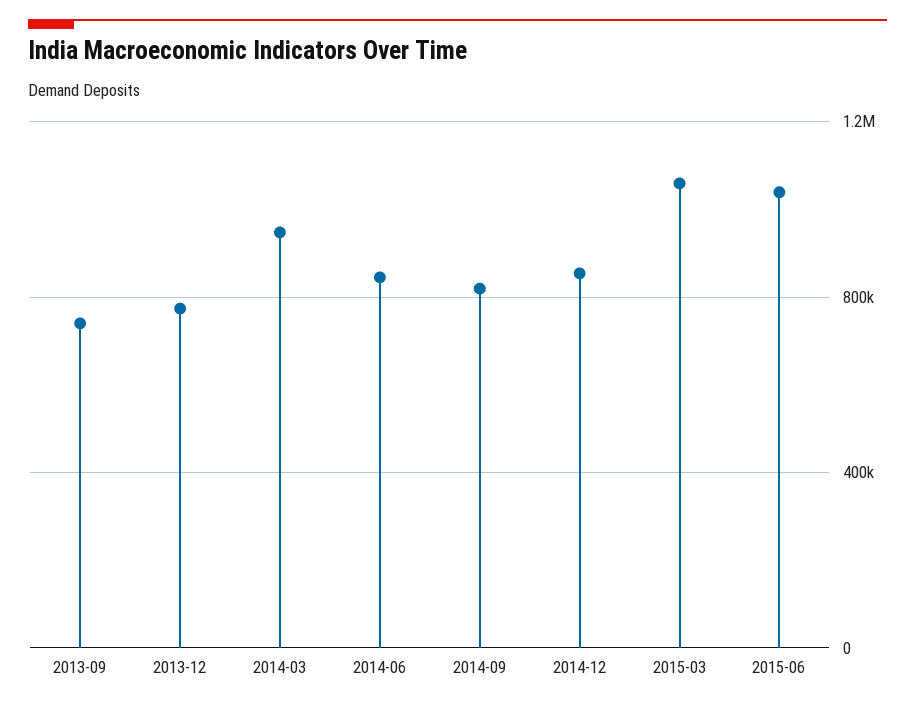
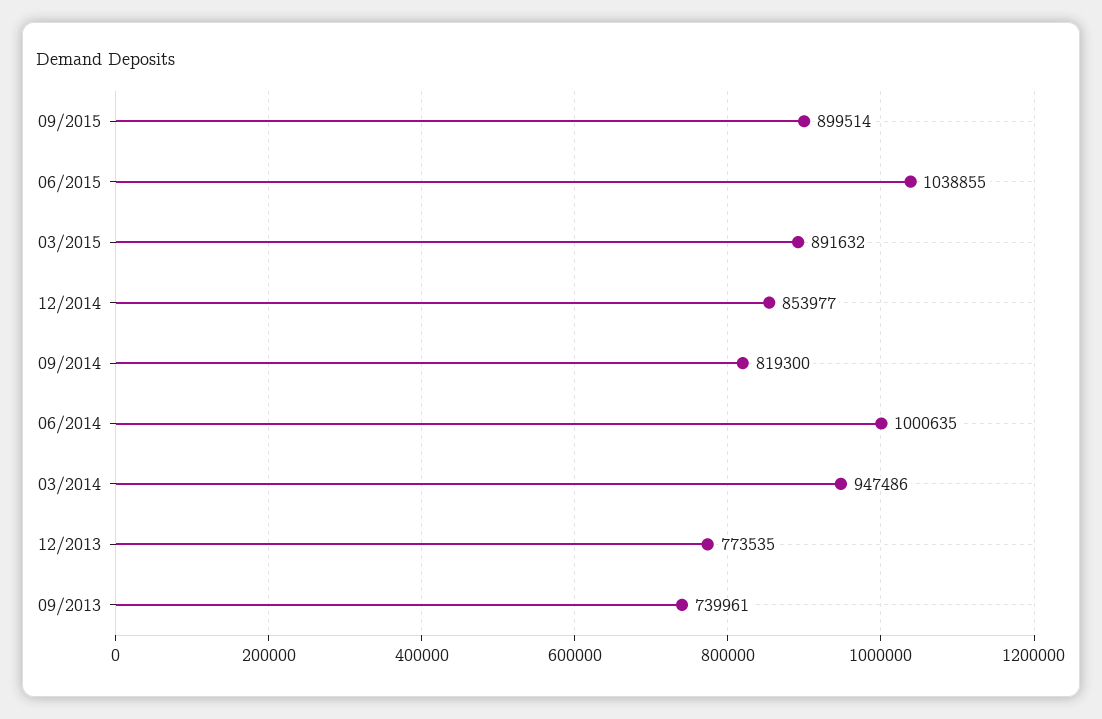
2014-06: 850000 -> 1000635
2015-03: 1050000 -> 891632
09/2015: none -> 899514

